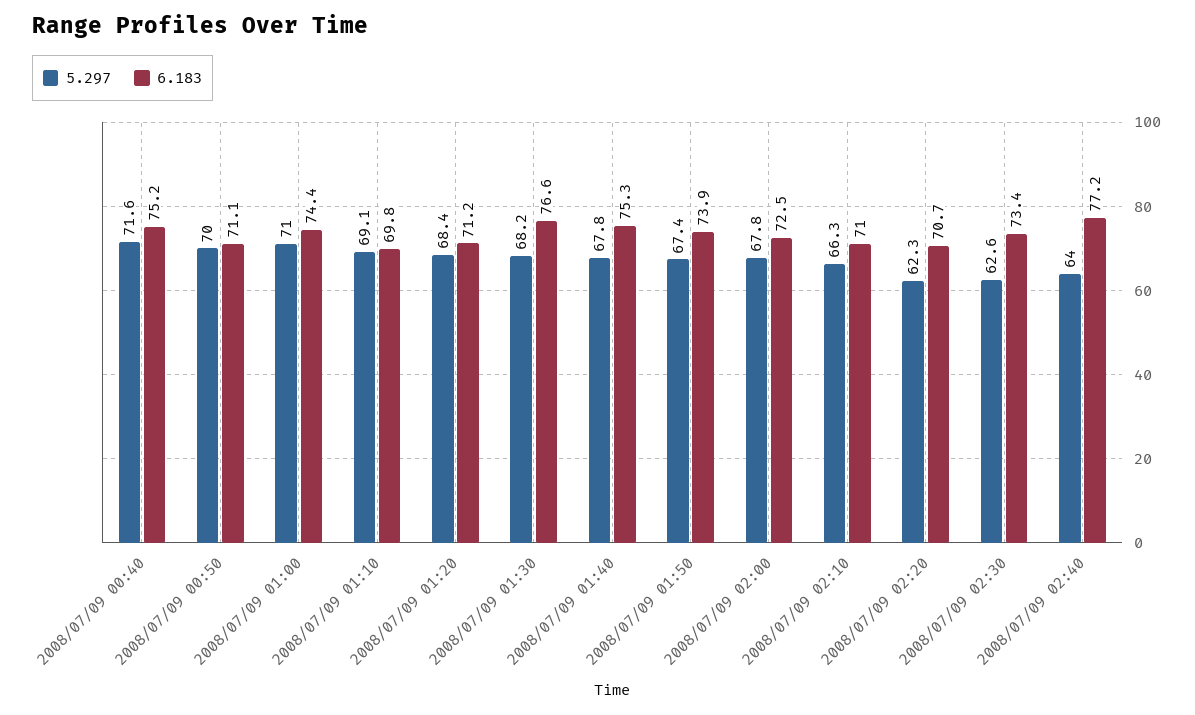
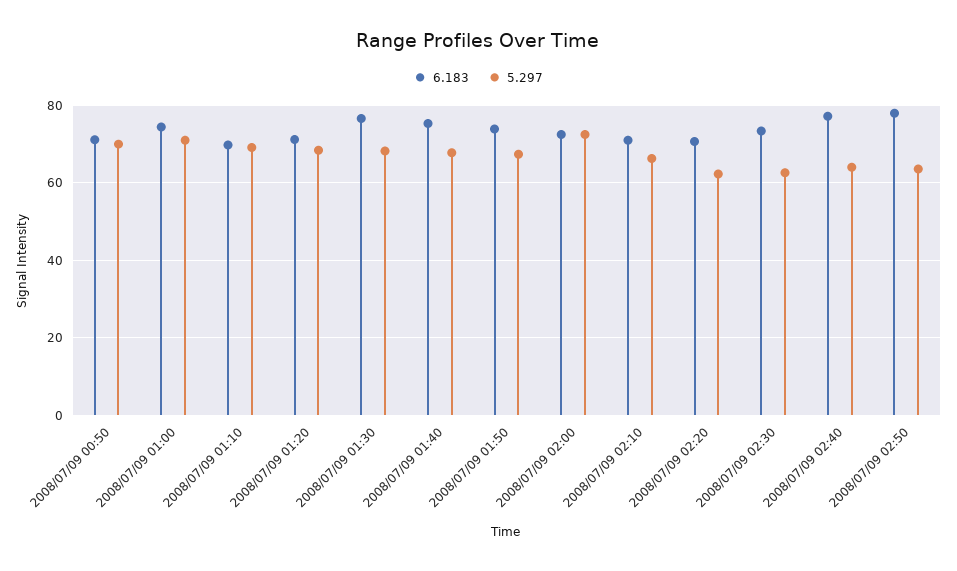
5.297, 2008/07/09 00:40: 71.6 -> none
6.183, 2008/07/09 00:40: 75.2 -> none
5.297, 2008/07/09 02:00: 67.8 -> 72
6.183, 2008/07/09 02:50: none -> 78
5.297, 2008/07/09 02:50: none -> 64

